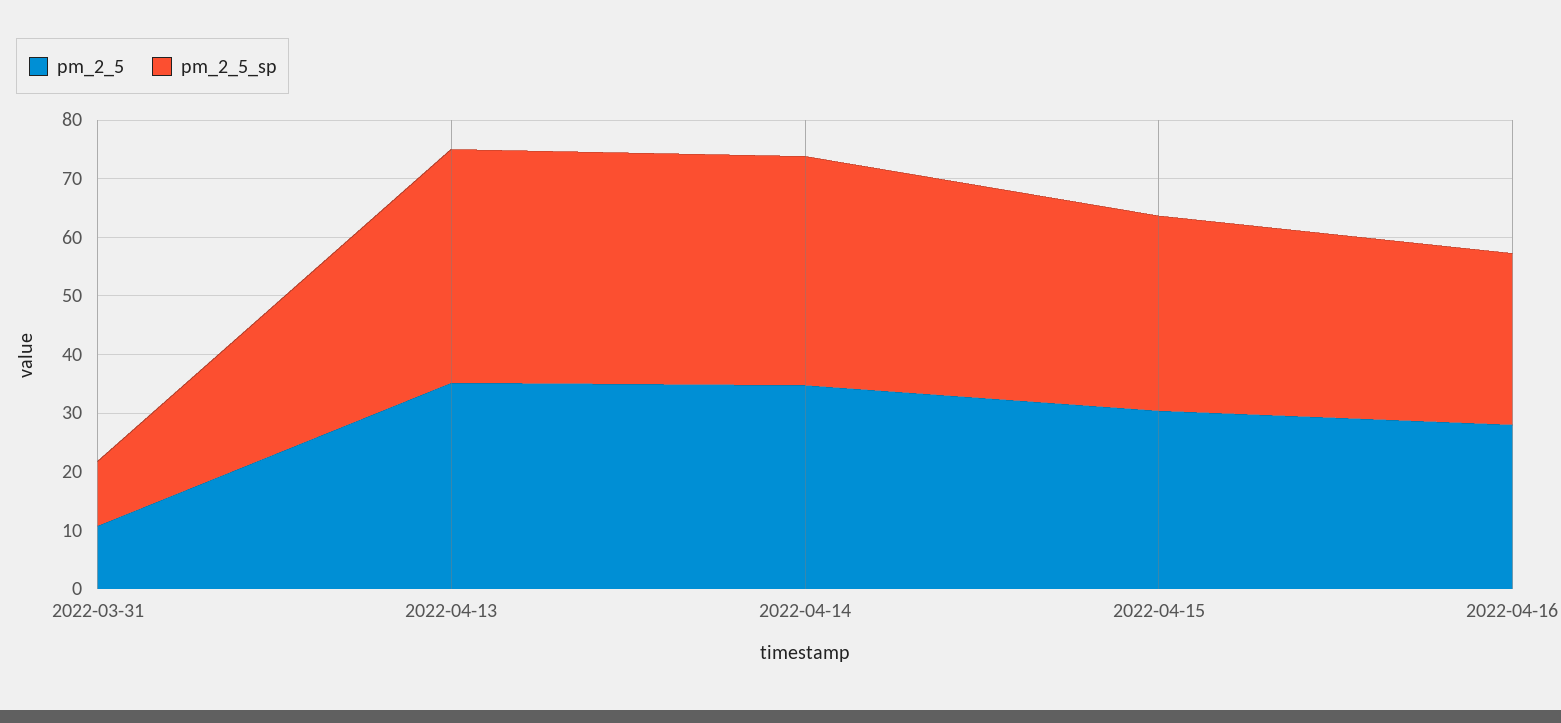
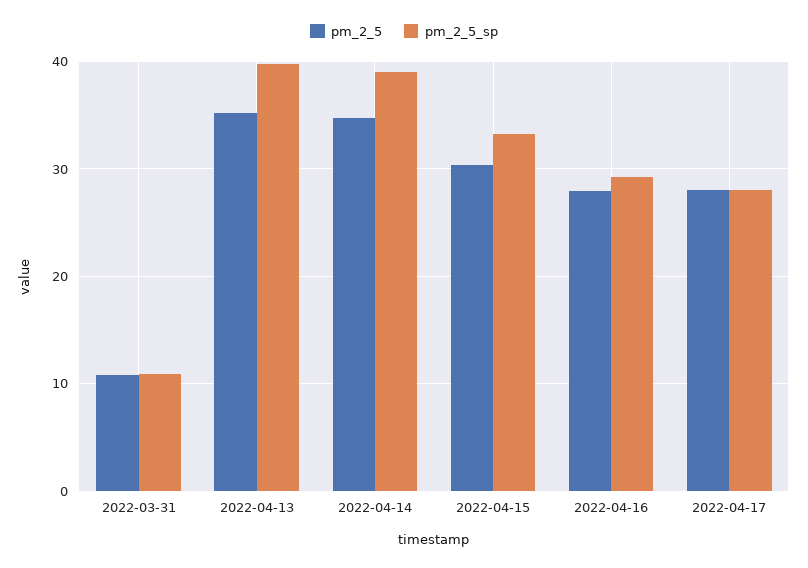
pm_2_5, 2022-04-17: none -> 28
pm_2_5_sp, 2022-04-17: none -> 28

